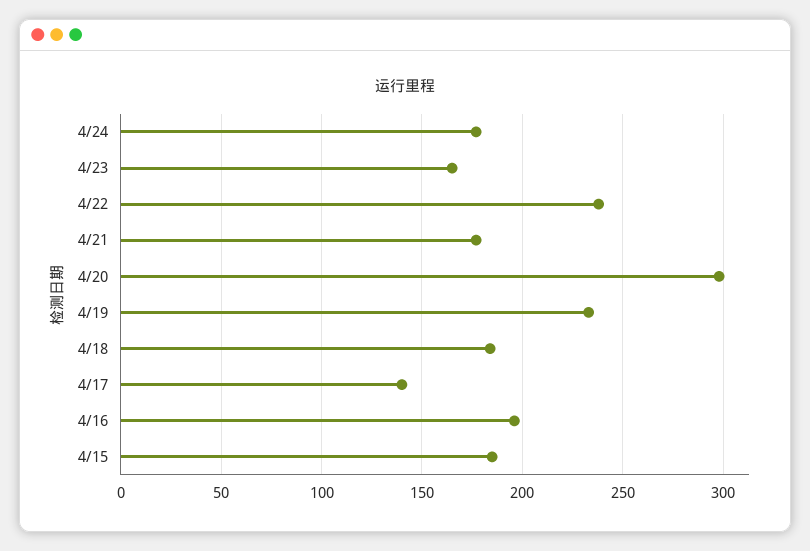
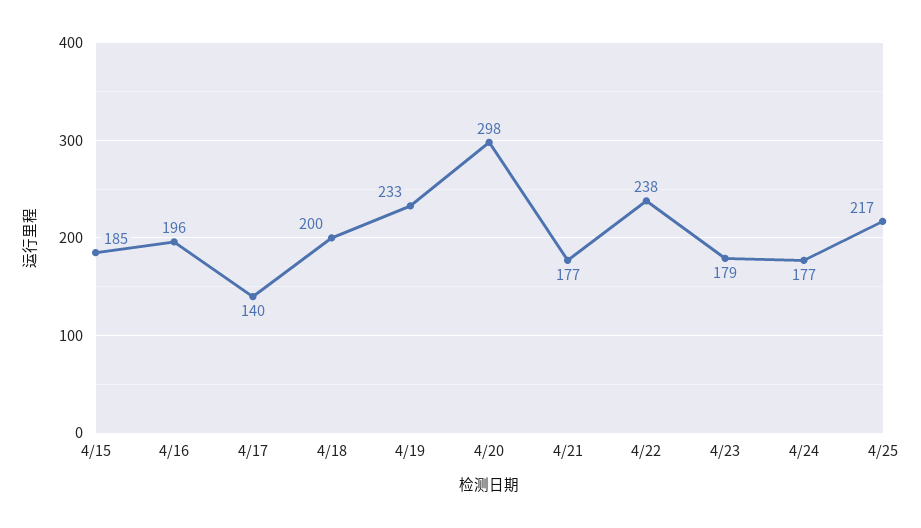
4/23: 165 -> 179
4/18: 185 -> 200
4/25: none -> 217

